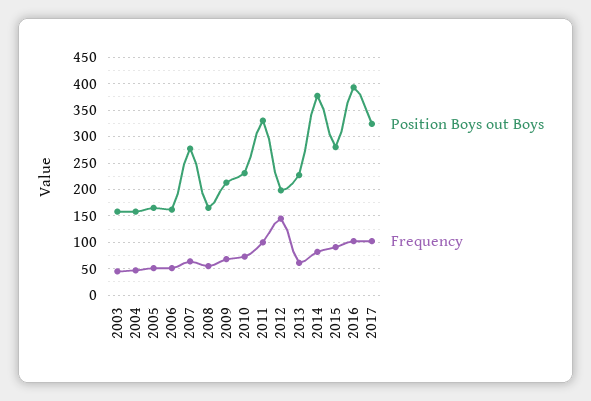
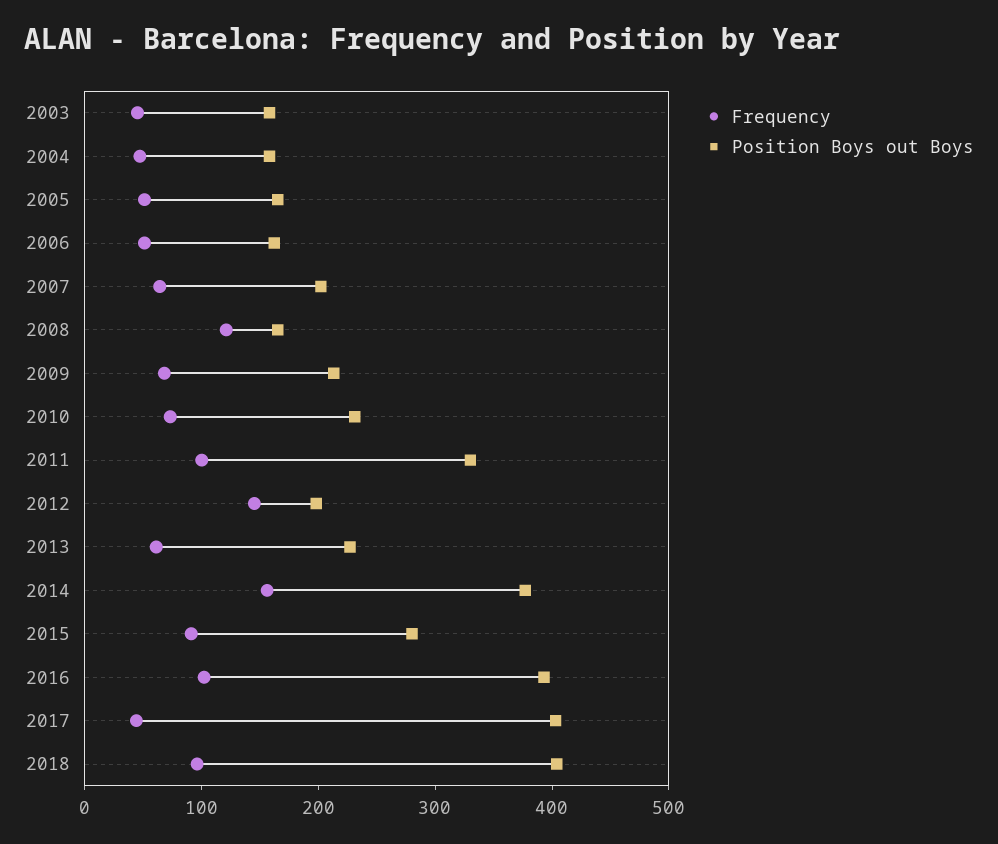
Position Boys out Boys, 2007: 275 -> 200
Frequency, 2008: 50 -> 120
Frequency, 2014: 75 -> 160
Position Boys out Boys, 2017: 325 -> 400
Frequency, 2017: 100 -> 40
Frequency, 2018: none -> 100
Position Boys out Boys, 2018: none -> 400

